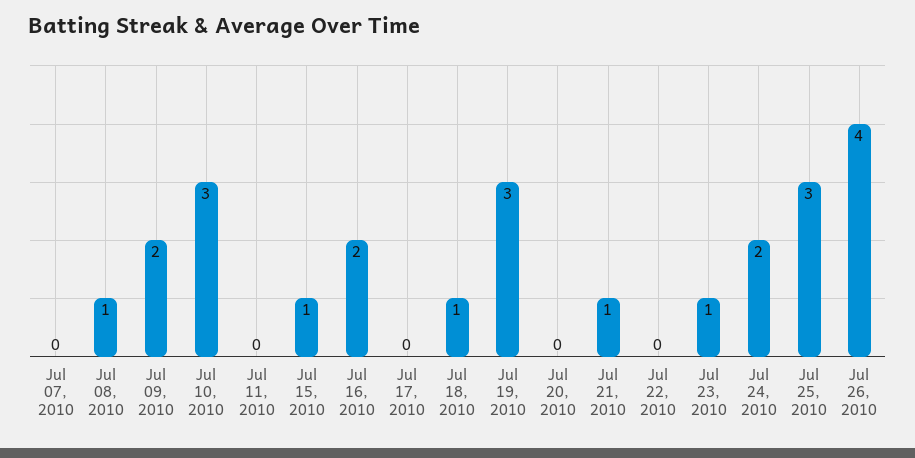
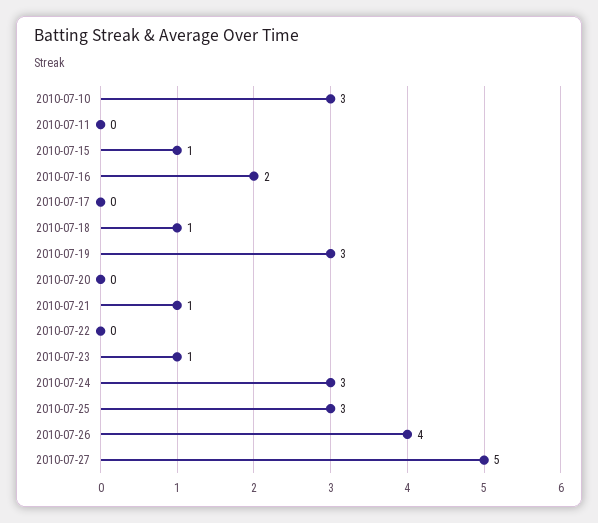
Jul 07, 2010: 0 -> none
Jul 08, 2010: 1 -> none
Jul 09, 2010: 2 -> none
Jul 24, 2010: 2 -> 3
2010-07-27: none -> 5

